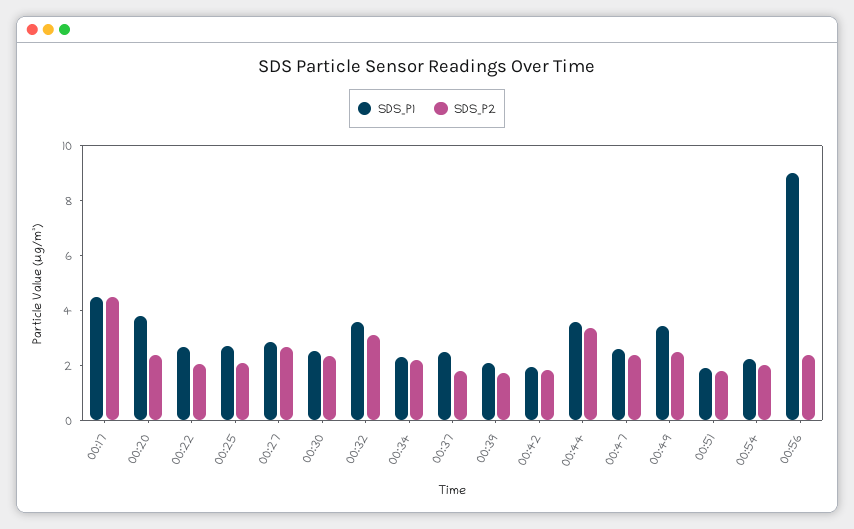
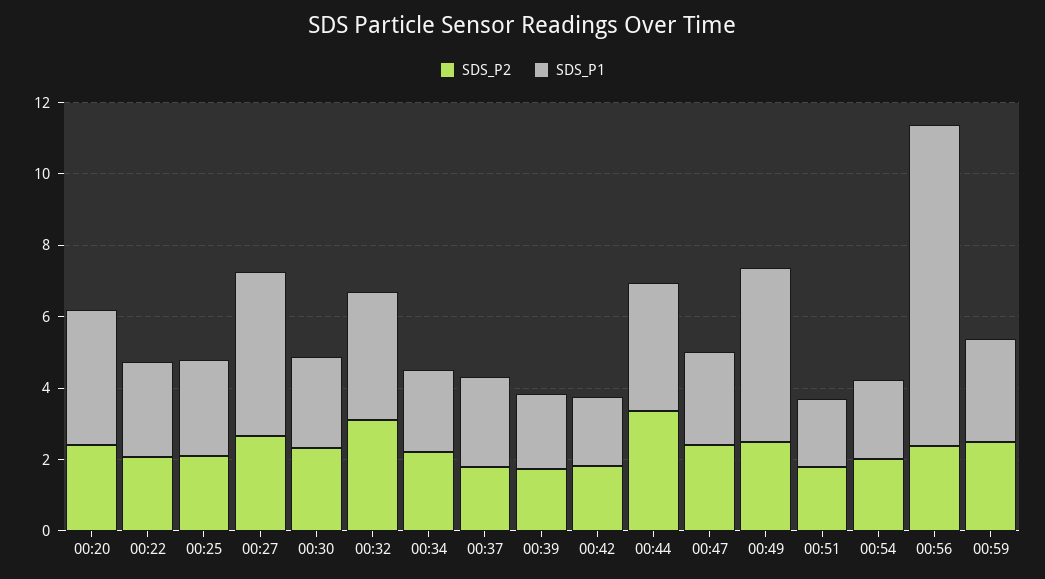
SDS_P1, 00:17: 4.5 -> none
SDS_P2, 00:17: 4.5 -> none
SDS_P1, 00:27: 3 -> 4.5
SDS_P1, 00:49: 3.5 -> 5
SDS_P2, 00:59: none -> 2.5
SDS_P1, 00:59: none -> 3

